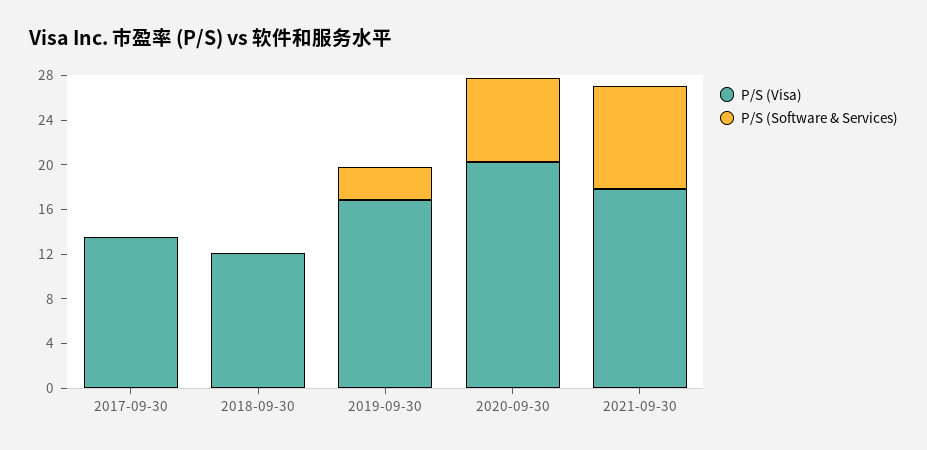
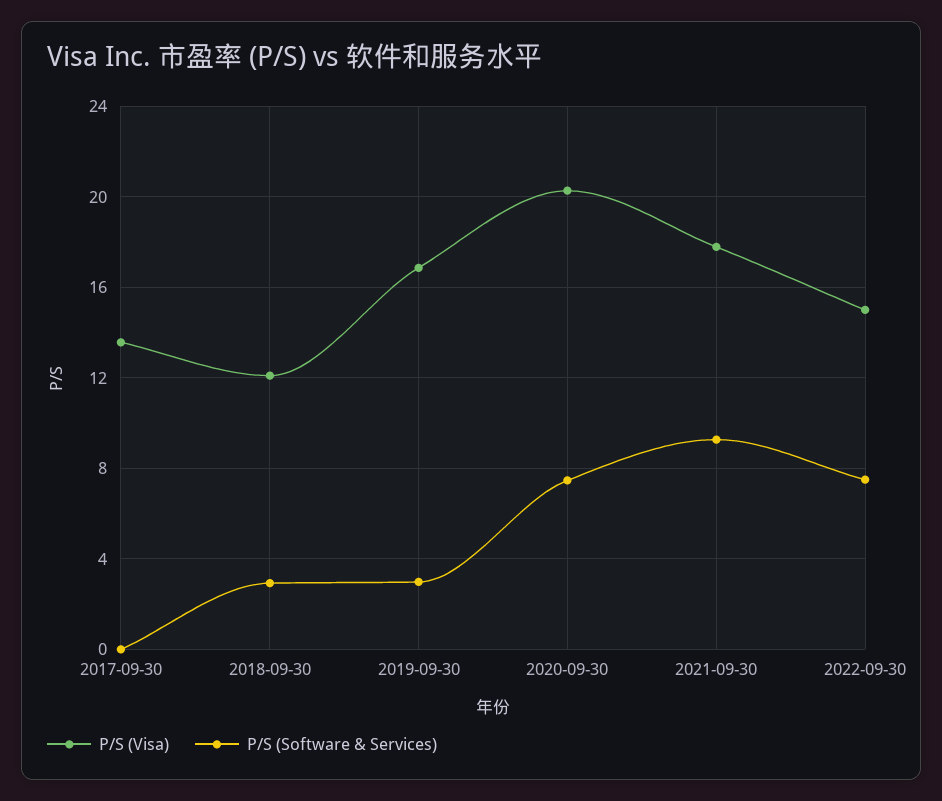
P/S (Software & Services), 2018-09-30: 0 -> 3
P/S (Visa), 2022-09-30: none -> 15
P/S (Software & Services), 2022-09-30: none -> 7.5

